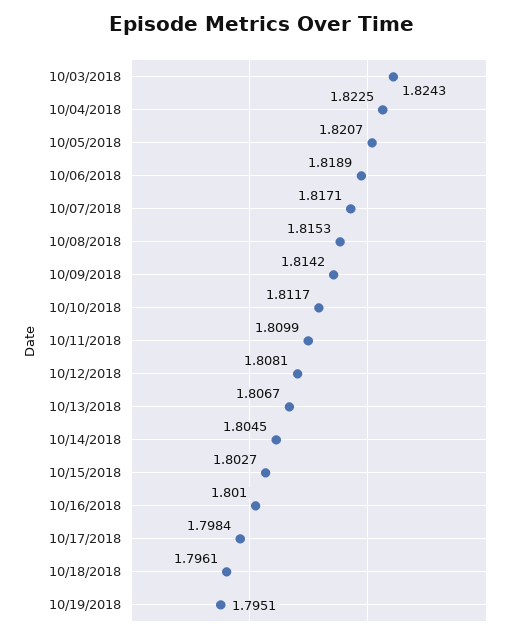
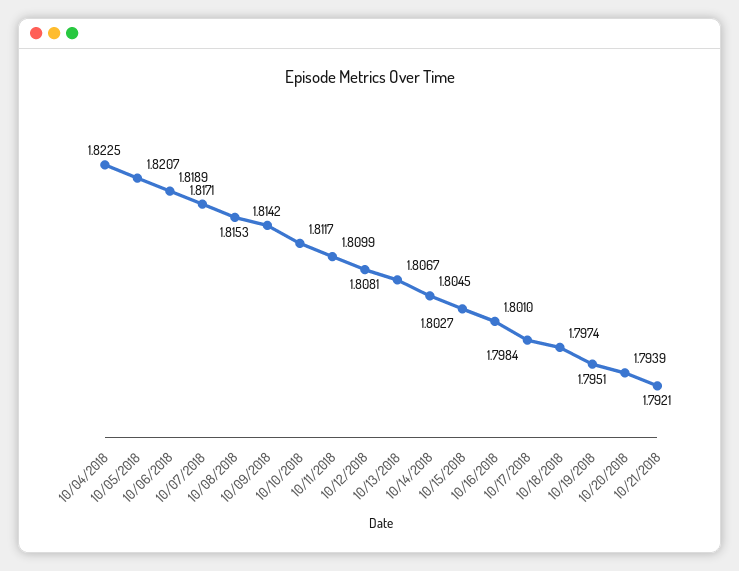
10/03/2018: 1.8243 -> none
10/18/2018: 1.7961 -> 1.7974
10/20/2018: none -> 1.7939
10/21/2018: none -> 1.7921

